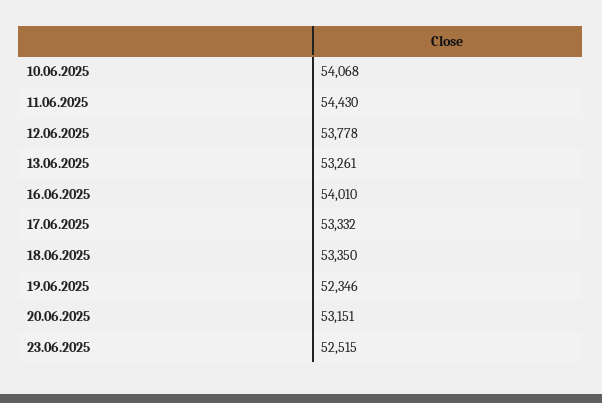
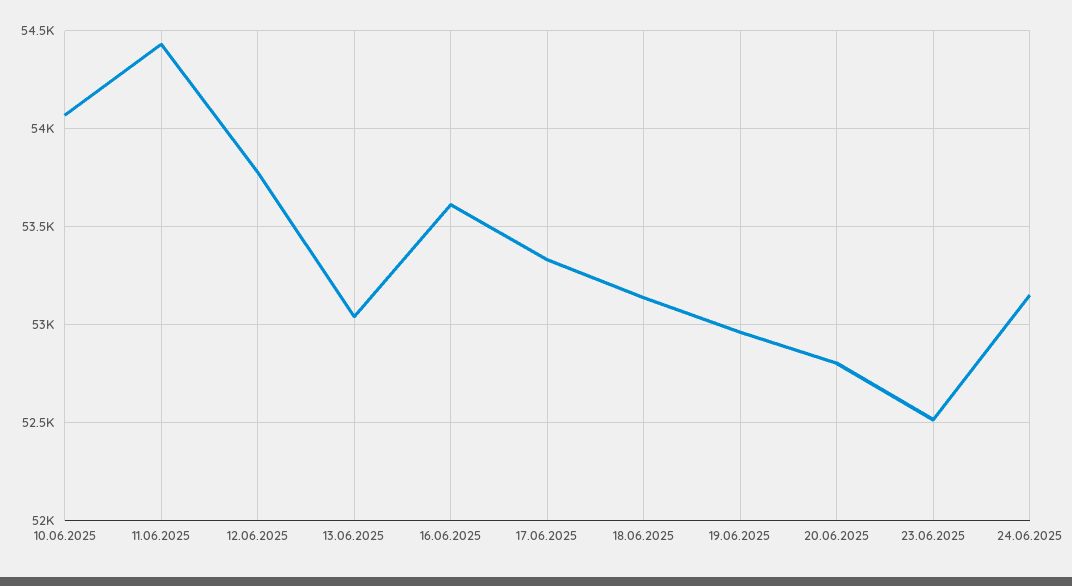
13.06.2025: 53261 -> 53050
16.06.2025: 54010 -> 53600
18.06.2025: 53350 -> 53150
19.06.2025: 52346 -> 52950
20.06.2025: 53151 -> 52800
24.06.2025: none -> 53150

